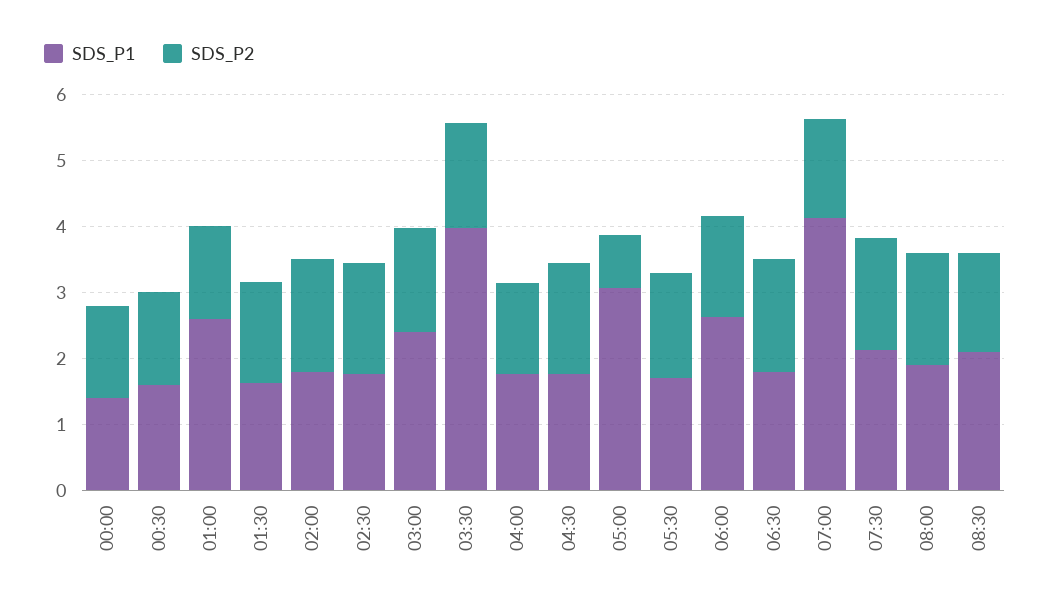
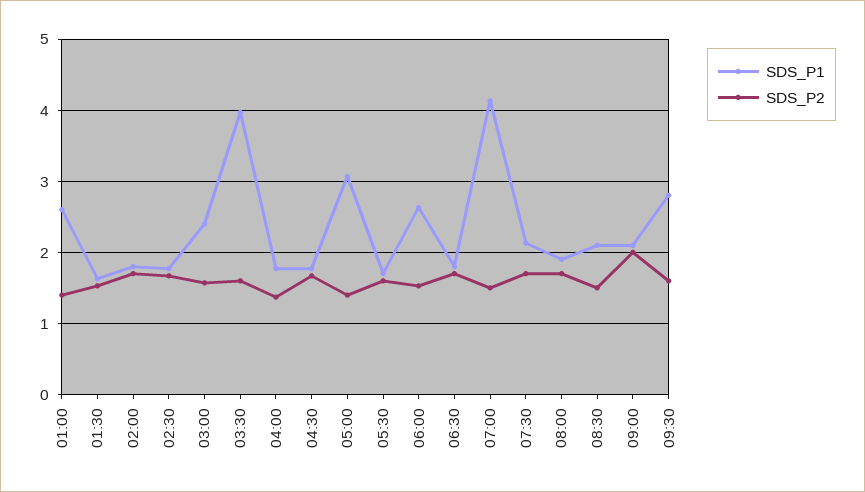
SDS_P1, 00:00: 1.4 -> none
SDS_P2, 00:00: 1.4 -> none
SDS_P1, 00:30: 1.6 -> none
SDS_P2, 00:30: 1.4 -> none
SDS_P2, 05:00: 0.8 -> 1.4
SDS_P1, 09:00: none -> 2.1
SDS_P2, 09:00: none -> 2
SDS_P1, 09:30: none -> 2.8
SDS_P2, 09:30: none -> 1.6

